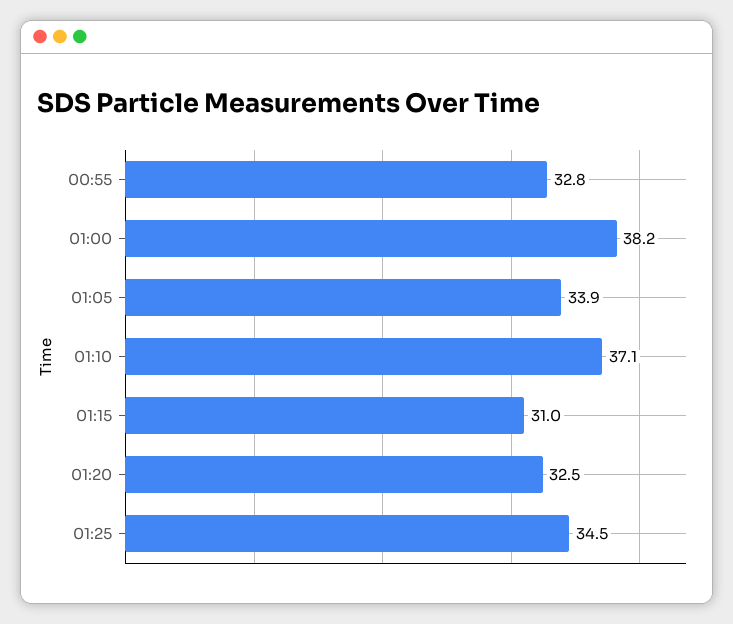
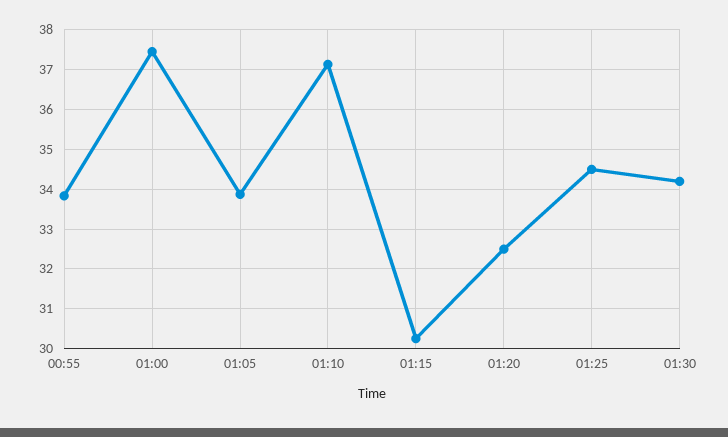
00:55: 32.8 -> 33.8
01:00: 38.2 -> 37.4
01:15: 31 -> 30.2
01:30: none -> 34.2

